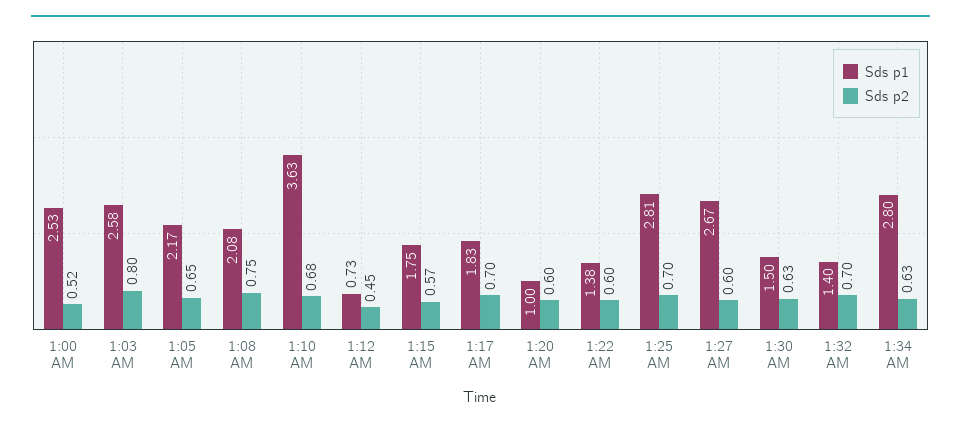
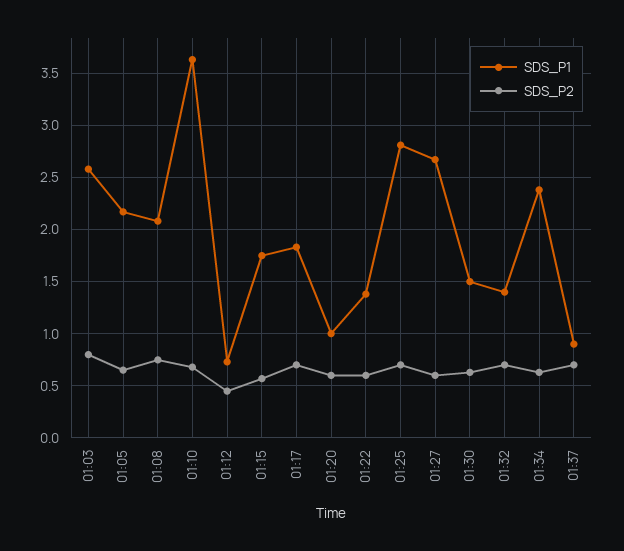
Sds p1, 1:00 AM: 2.53 -> none
Sds p2, 1:00 AM: 0.52 -> none
Sds p1, 1:34 AM: 2.8 -> 2.4
Sds p1, 01:37: none -> 0.9
Sds p2, 01:37: none -> 0.7

